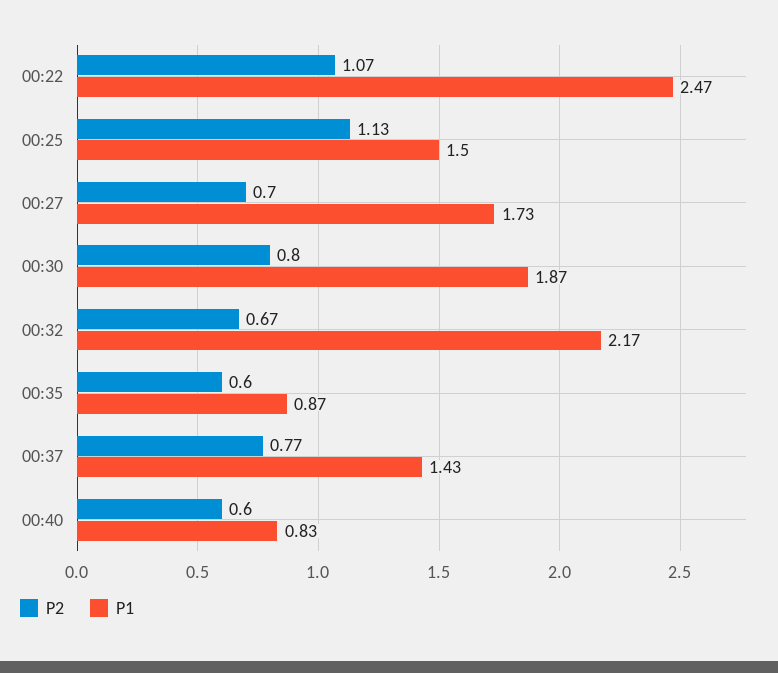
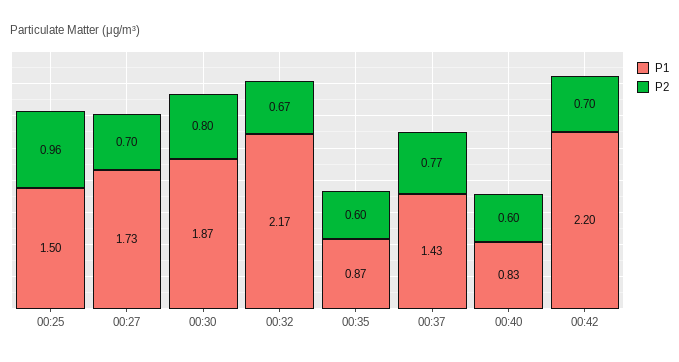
P2, 00:22: 1.07 -> none
P1, 00:22: 2.47 -> none
P2, 00:25: 1.13 -> 0.96
P1, 00:42: none -> 2.2
P2, 00:42: none -> 0.7

